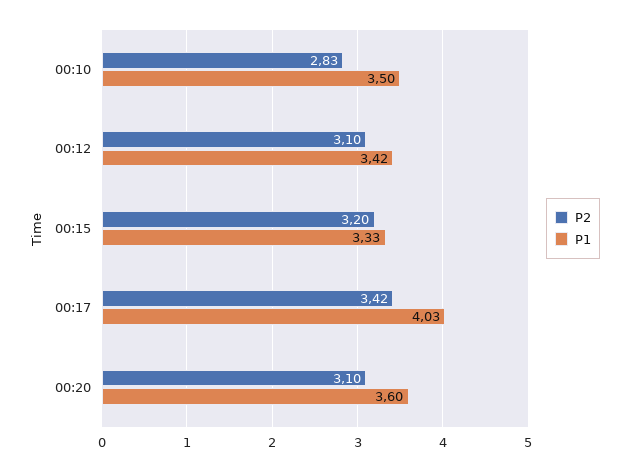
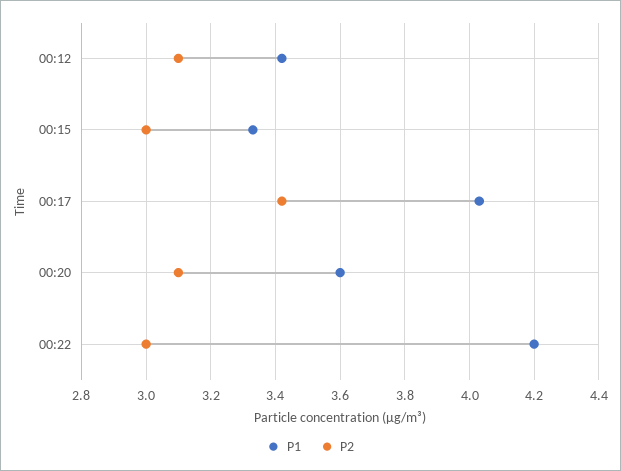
P2, 00:10: 2.83 -> none
P1, 00:10: 3.5 -> none
P2, 00:15: 3.2 -> 3
P1, 00:22: none -> 4.2
P2, 00:22: none -> 3

